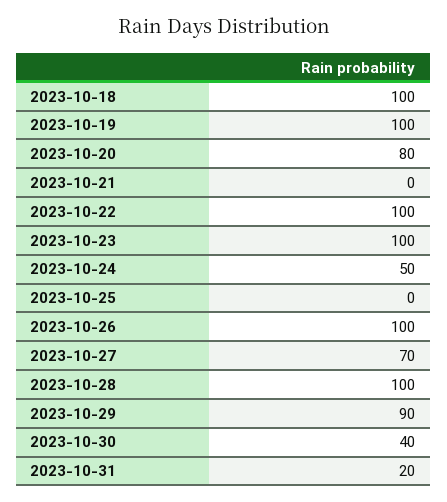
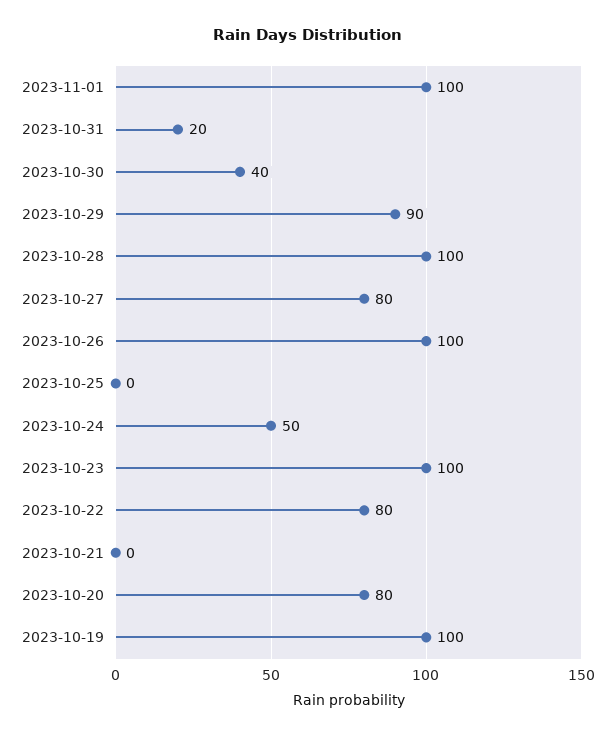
2023-10-18: 100 -> none
2023-10-22: 100 -> 80
2023-10-27: 70 -> 80
2023-11-01: none -> 100

